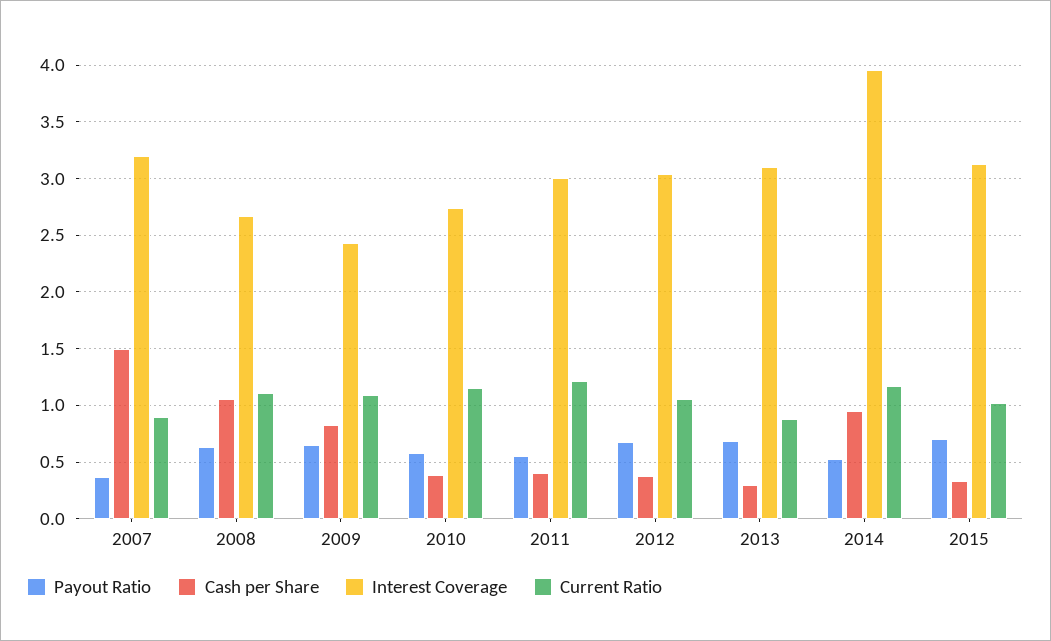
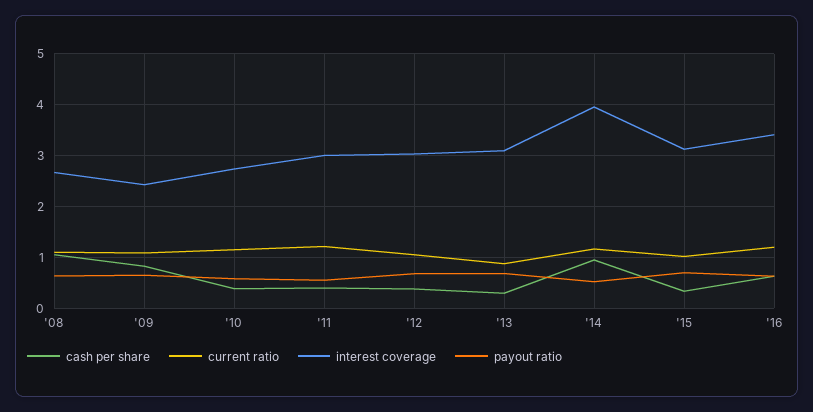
Payout Ratio, 2007: 0.4 -> none
Cash per Share, 2007: 1.5 -> none
Interest Coverage, 2007: 3.2 -> none
Current Ratio, 2007: 0.9 -> none
Cash per Share, '16: none -> 0.6
Current Ratio, '16: none -> 1.2
Interest Coverage, '16: none -> 3.4
Payout Ratio, '16: none -> 0.6

